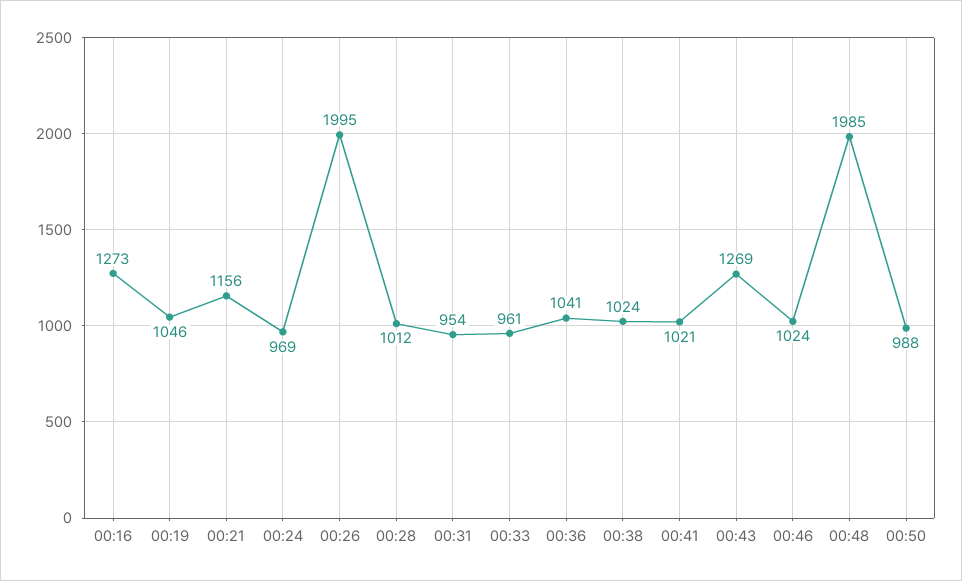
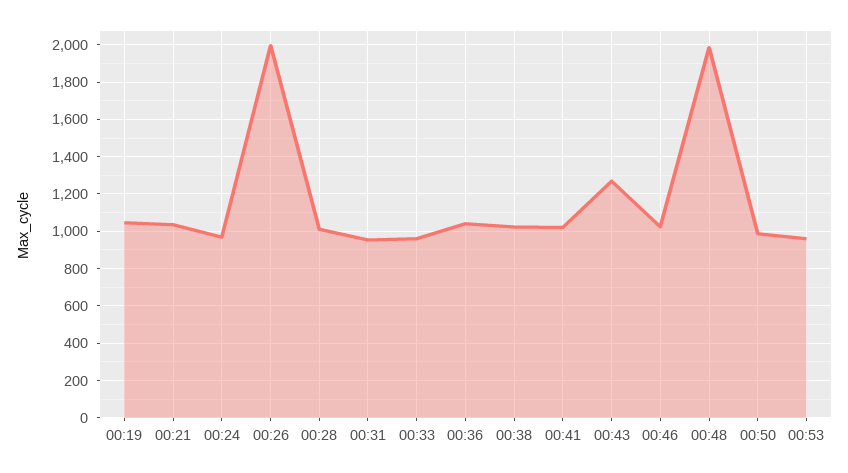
00:16: 1273 -> none
00:21: 1156 -> 1050
00:53: none -> 950

